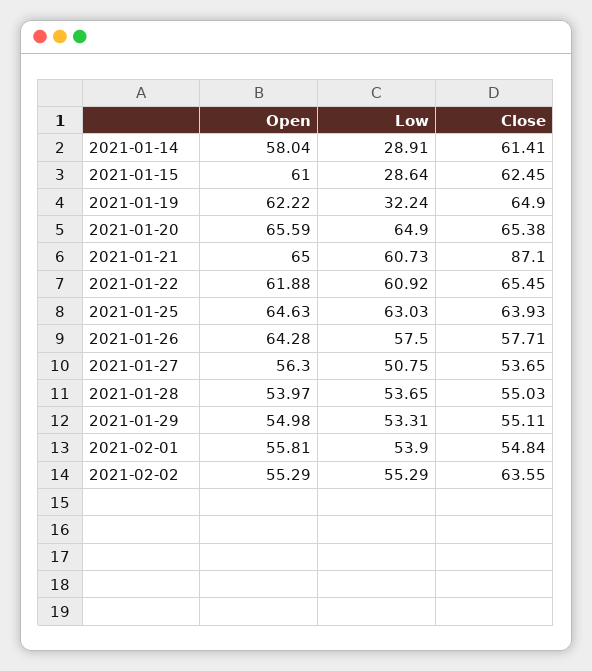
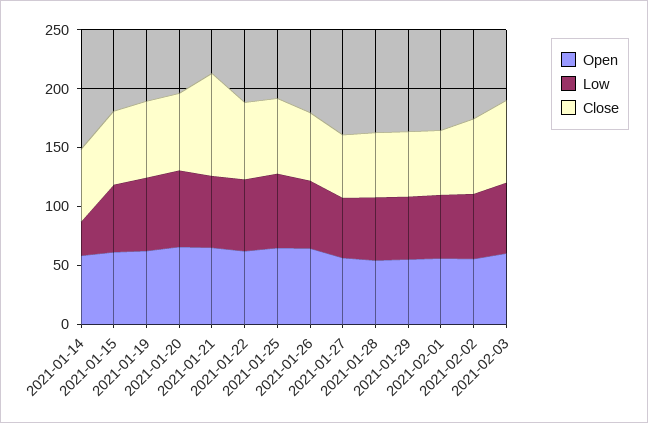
Low, 2021-01-15: 28.64 -> 60
Low, 2021-01-19: 32.24 -> 60
Open, 2021-02-03: none -> 60
Low, 2021-02-03: none -> 60
Close, 2021-02-03: none -> 70

